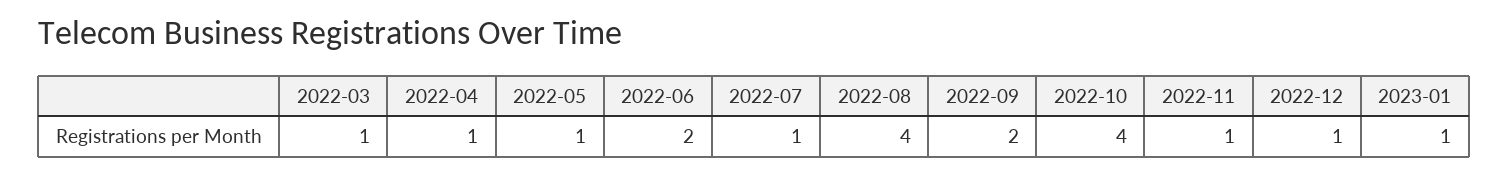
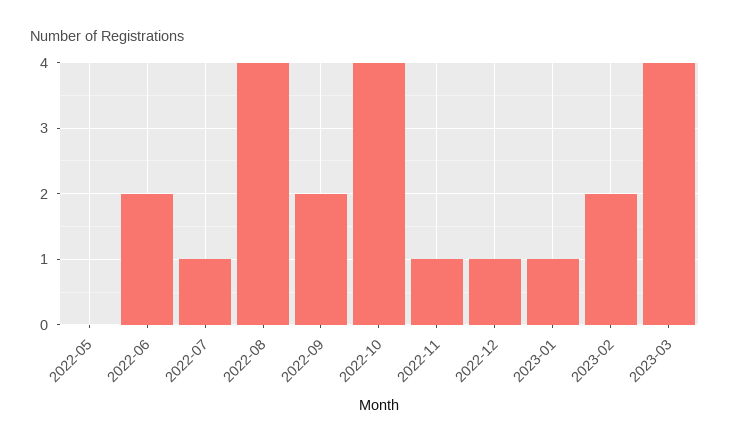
2022-03: 1 -> none
2022-04: 1 -> none
2022-05: 1 -> 0
2023-02: none -> 2
2023-03: none -> 4

